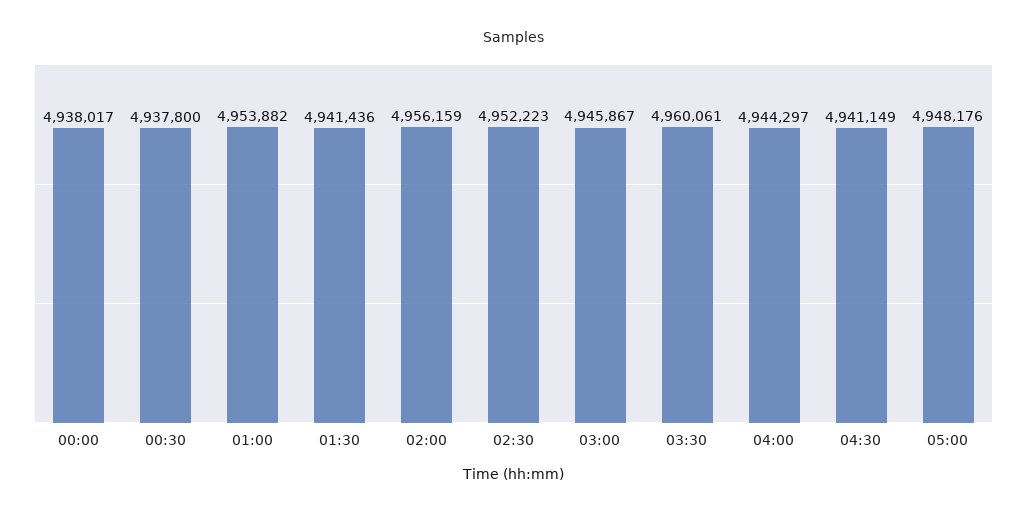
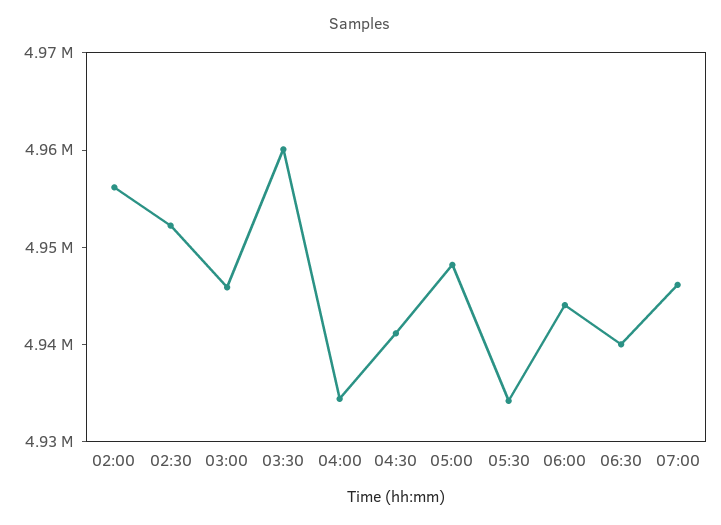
00:00: 4938017 -> none
00:30: 4937800 -> none
01:00: 4953882 -> none
01:30: 4941436 -> none
04:00: 4944297 -> 4934000
05:30: none -> 4934000
06:00: none -> 4944000
06:30: none -> 4940000
07:00: none -> 4946000

